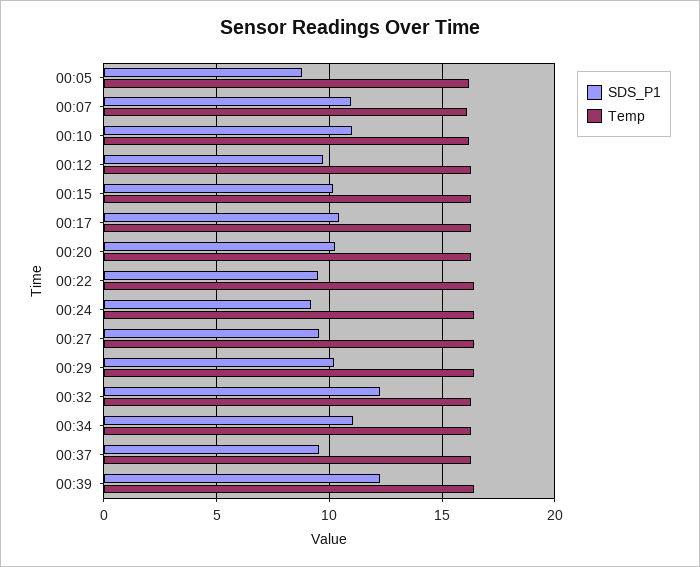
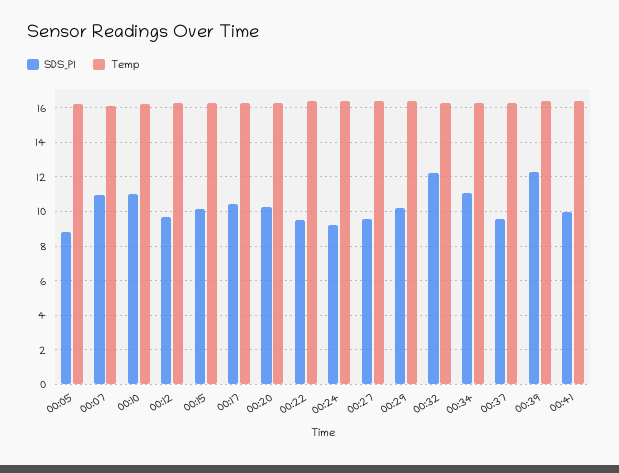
SDS_P1, 00:41: none -> 10
Temp, 00:41: none -> 16.5

